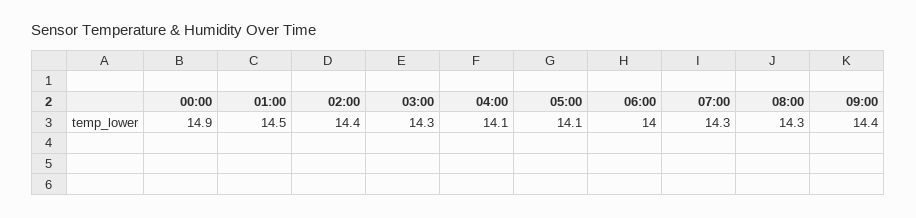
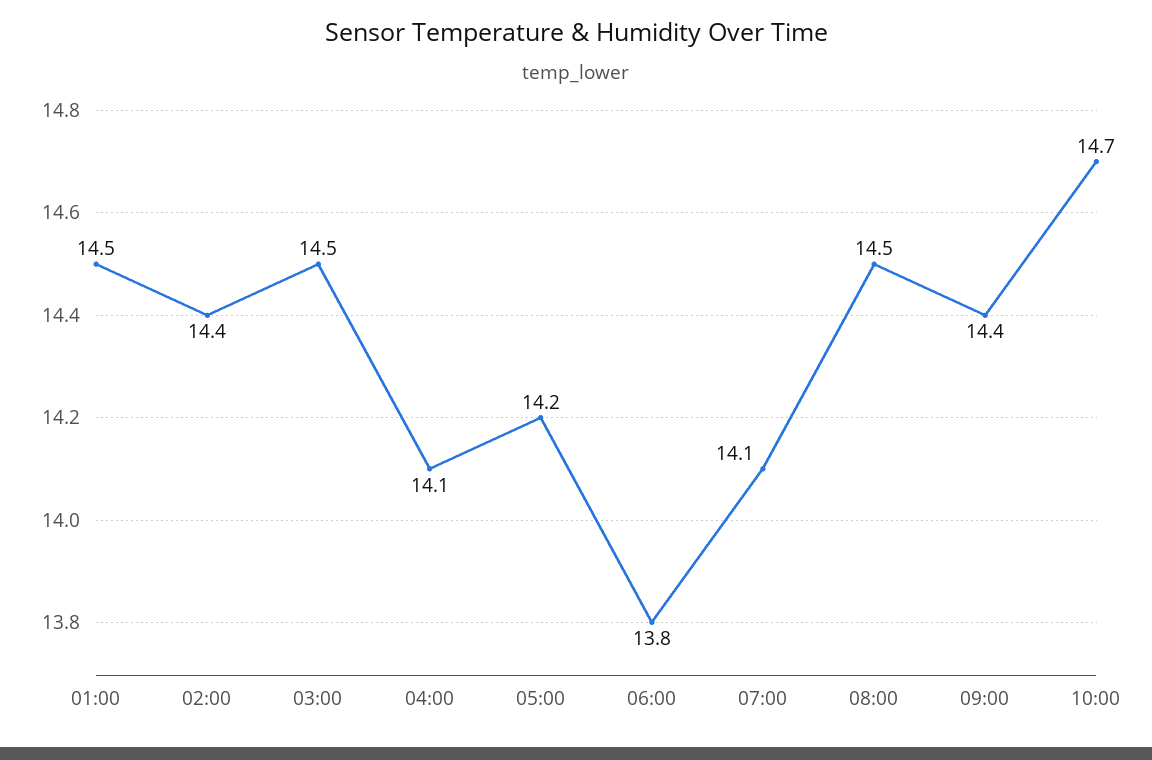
00:00: 14.9 -> none
03:00: 14.3 -> 14.5
05:00: 14.1 -> 14.2
06:00: 14 -> 13.8
07:00: 14.3 -> 14.1
08:00: 14.3 -> 14.5
10:00: none -> 14.7

